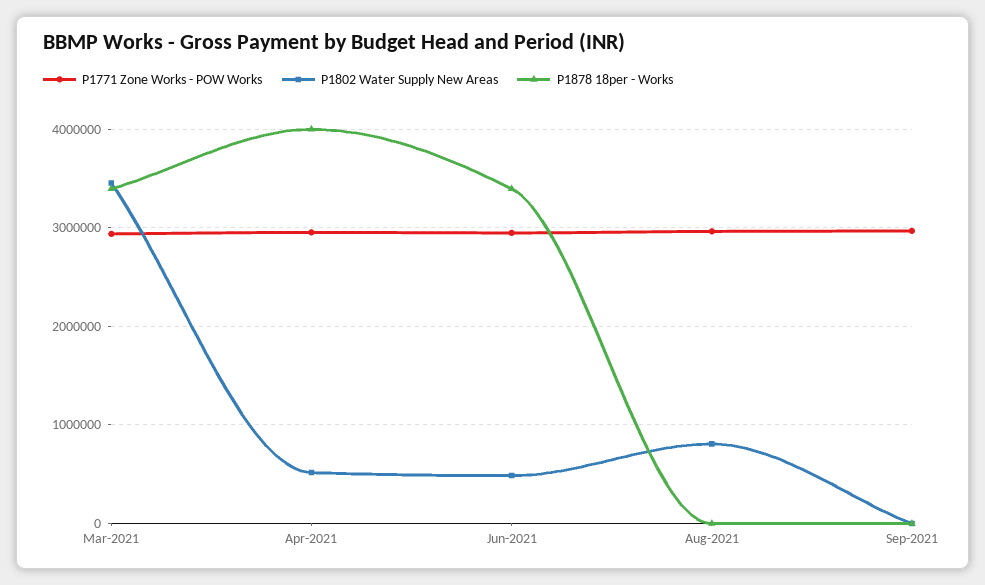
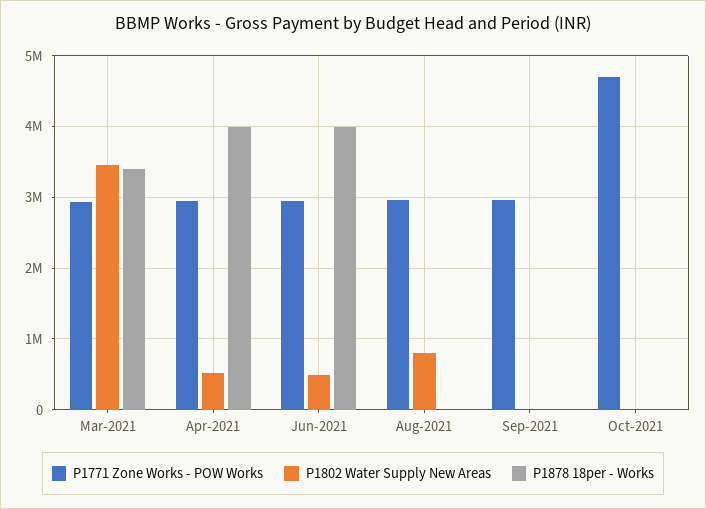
P1878 18per - Works, Jun-2021: 3400000 -> 4000000
P1771 Zone Works - POW Works, Oct-2021: none -> 4700000
P1802 Water Supply New Areas, Oct-2021: none -> 0
P1878 18per - Works, Oct-2021: none -> 0

